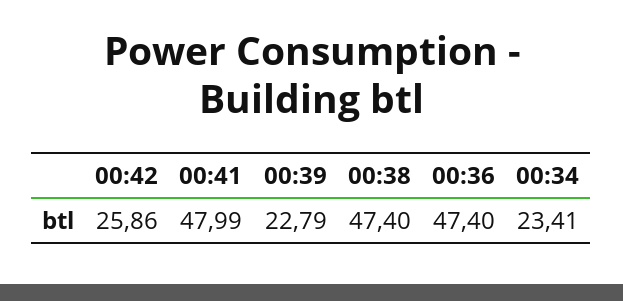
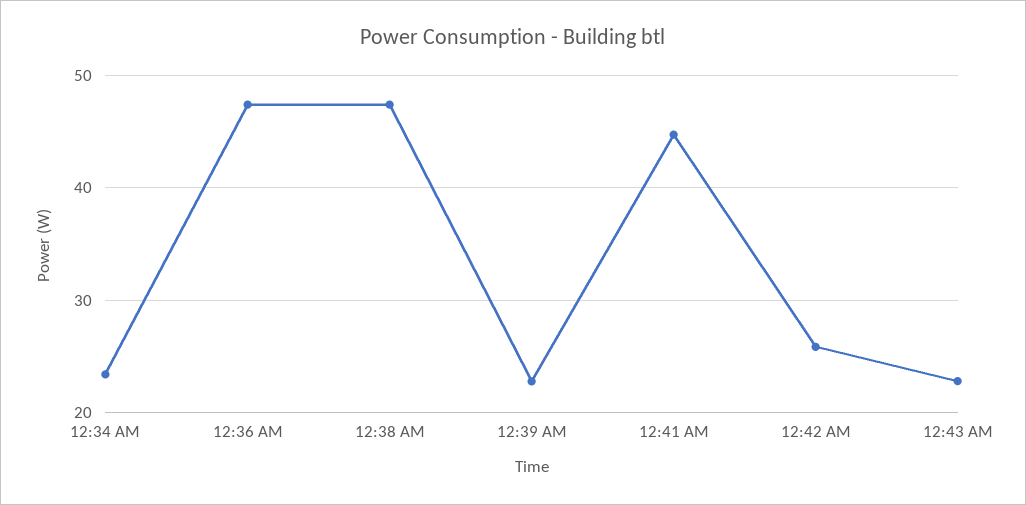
00:41: 47.99 -> 45
12:43 AM: none -> 23

